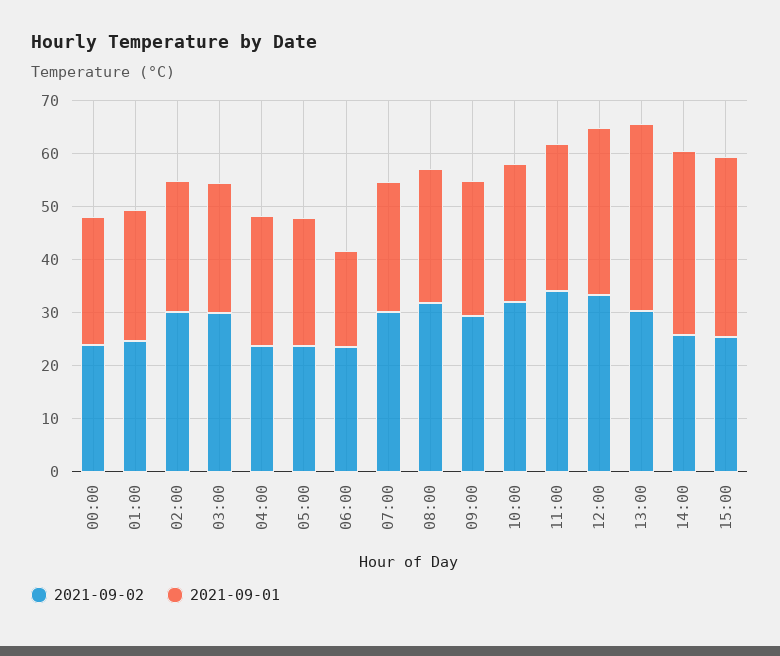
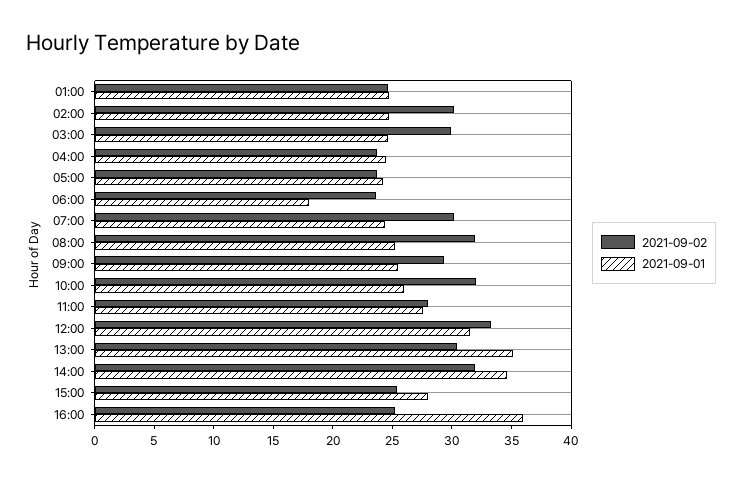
2021-09-02, 00:00: 24 -> none
2021-09-01, 00:00: 24 -> none
2021-09-02, 11:00: 34 -> 28
2021-09-02, 14:00: 26 -> 32
2021-09-01, 15:00: 34 -> 28
2021-09-02, 16:00: none -> 25
2021-09-01, 16:00: none -> 36

